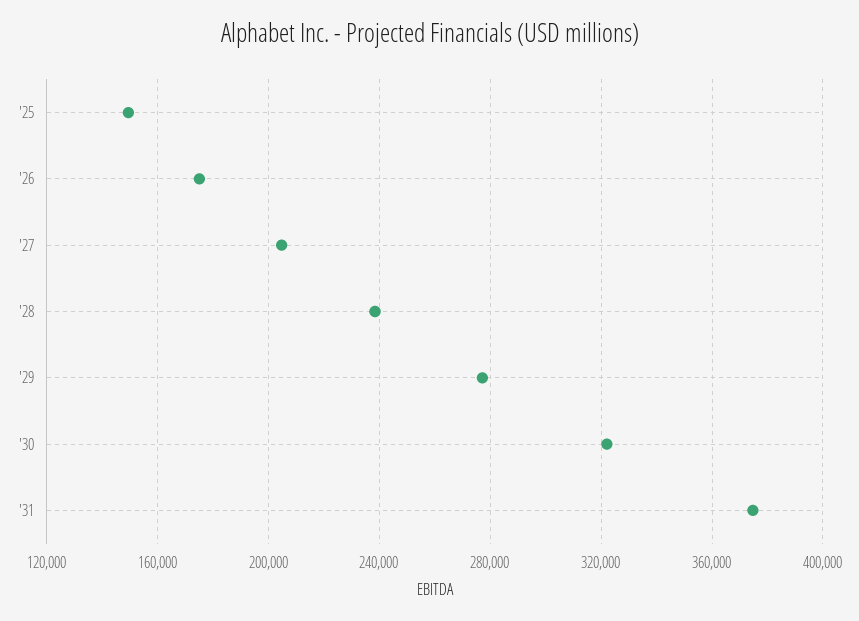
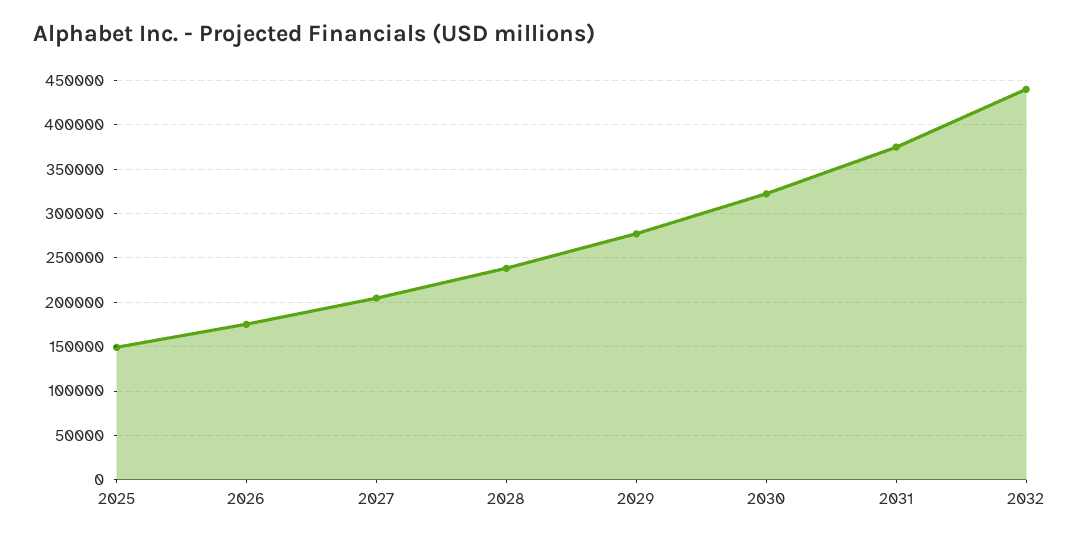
2032: none -> 440000

